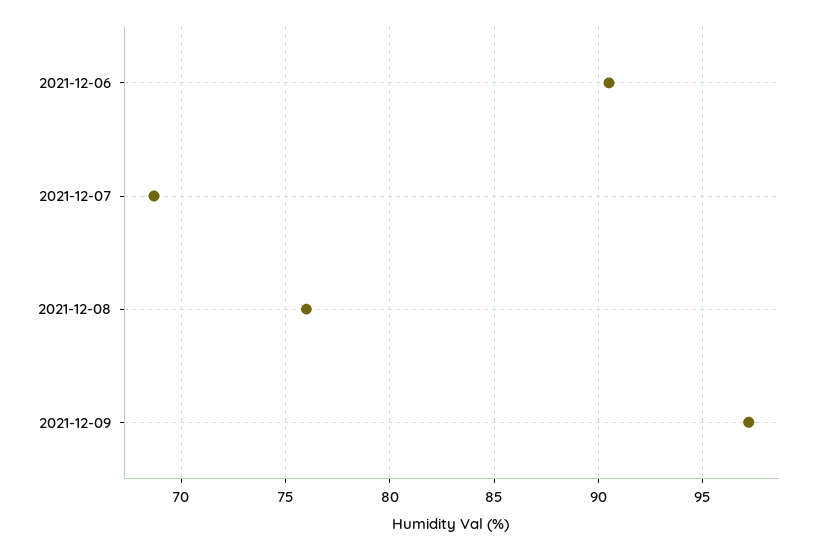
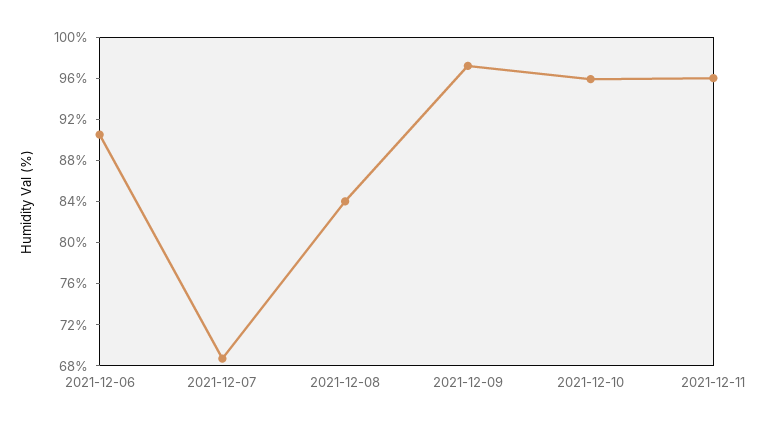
2021-12-08: 76 -> 84
2021-12-10: none -> 96
2021-12-11: none -> 96

